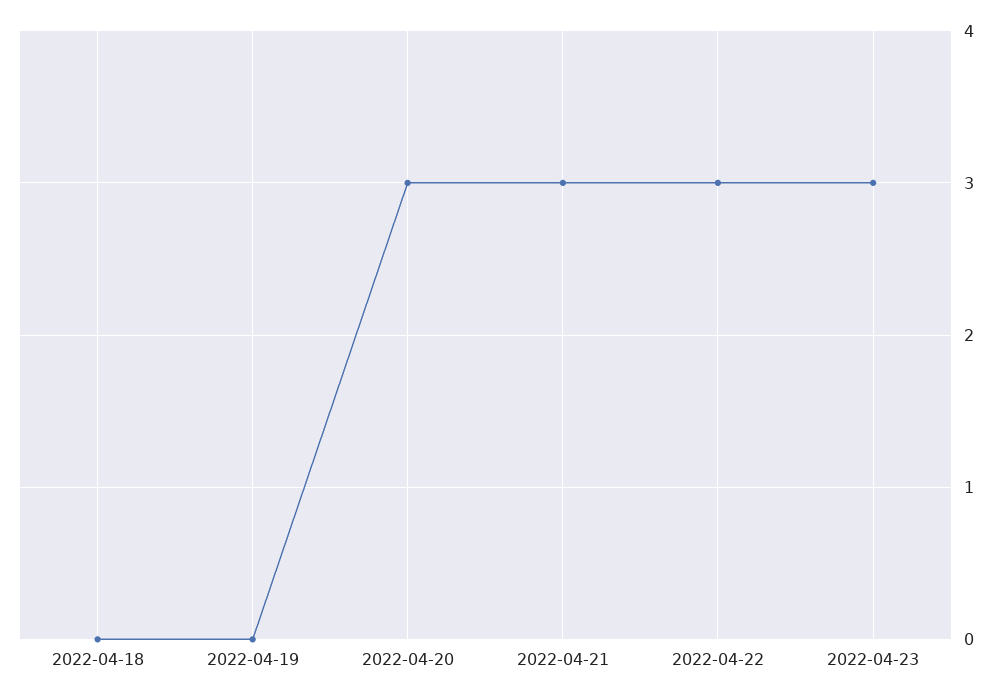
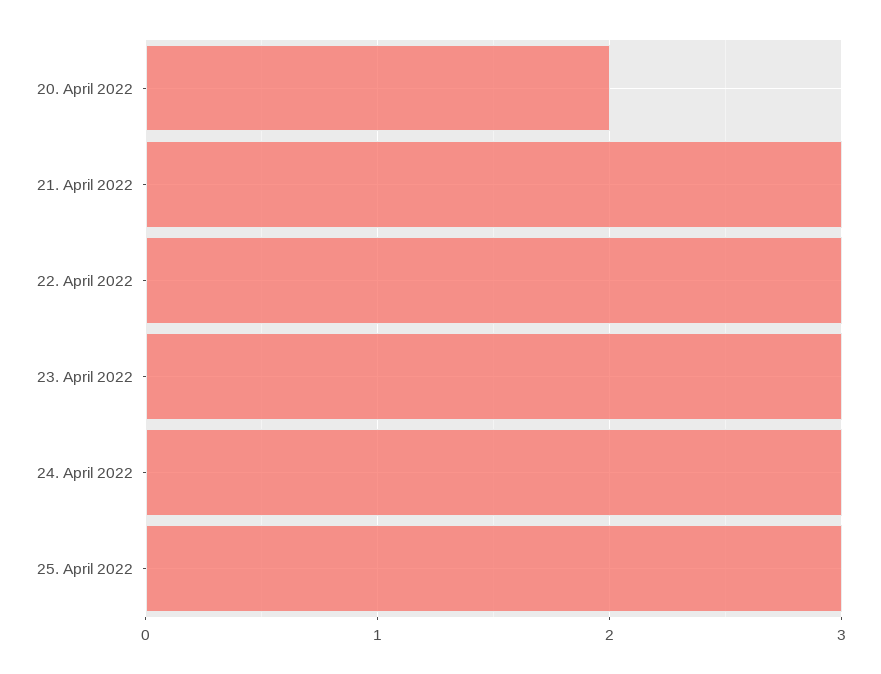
2022-04-18: 0 -> none
2022-04-19: 0 -> none
2022-04-20: 3 -> 2
24. April 2022: none -> 3
25. April 2022: none -> 3

